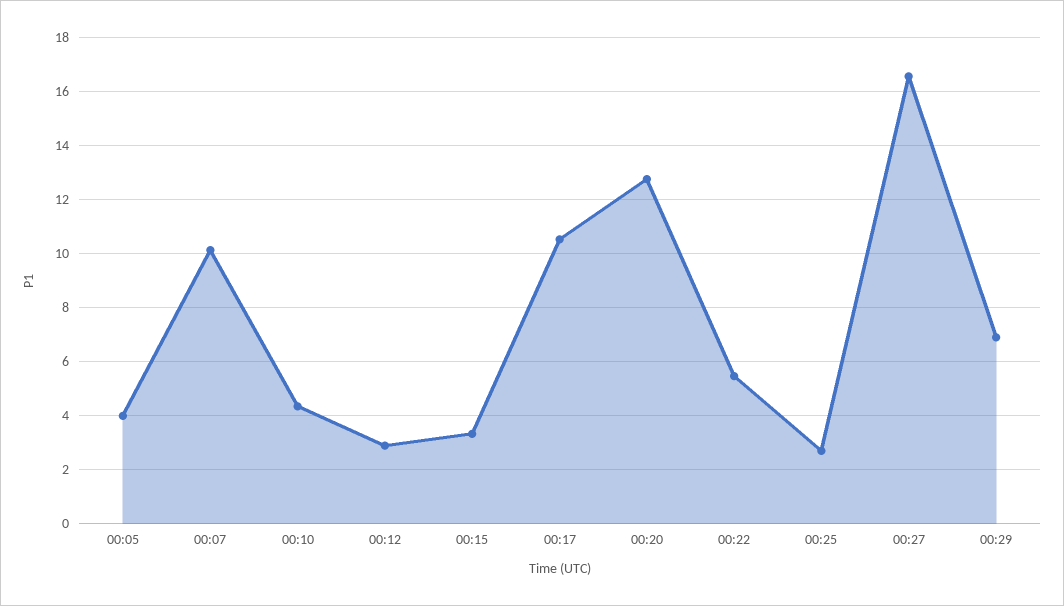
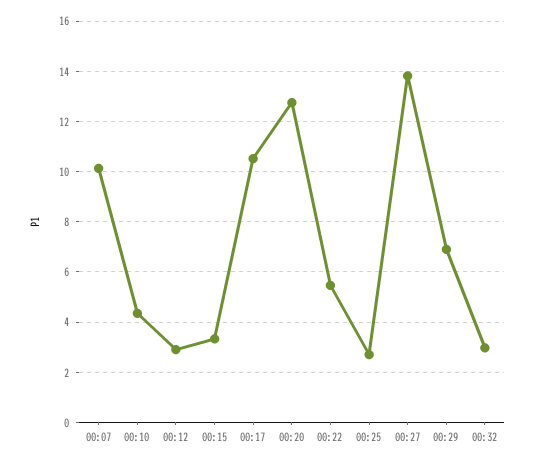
00:05: 4 -> none
00:27: 16.5 -> 13.75
00:32: none -> 3

